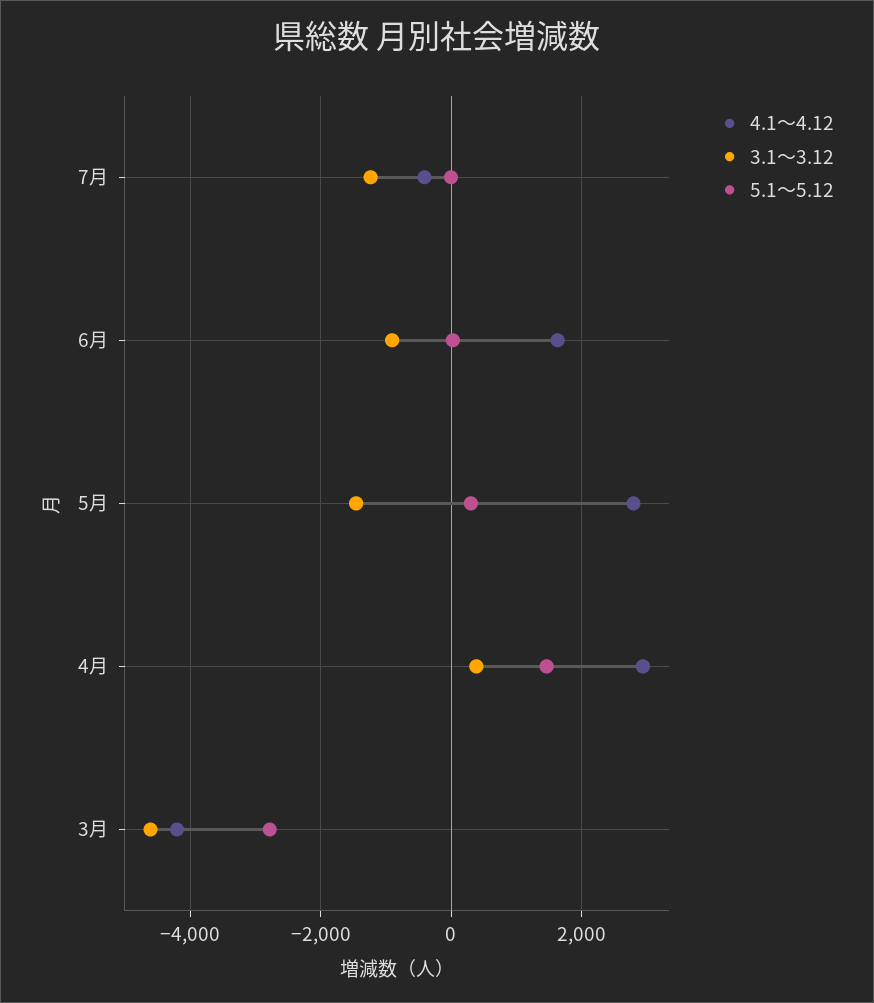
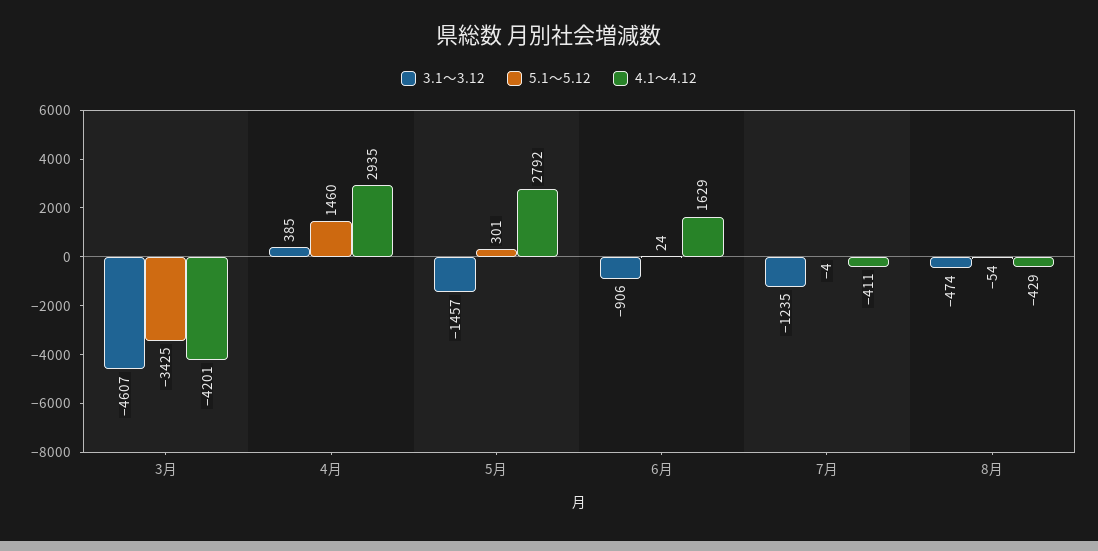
5.1～5.12, 3月: -2800 -> -3425
3.1～3.12, 8月: none -> -474
5.1～5.12, 8月: none -> -54
4.1～4.12, 8月: none -> -429

